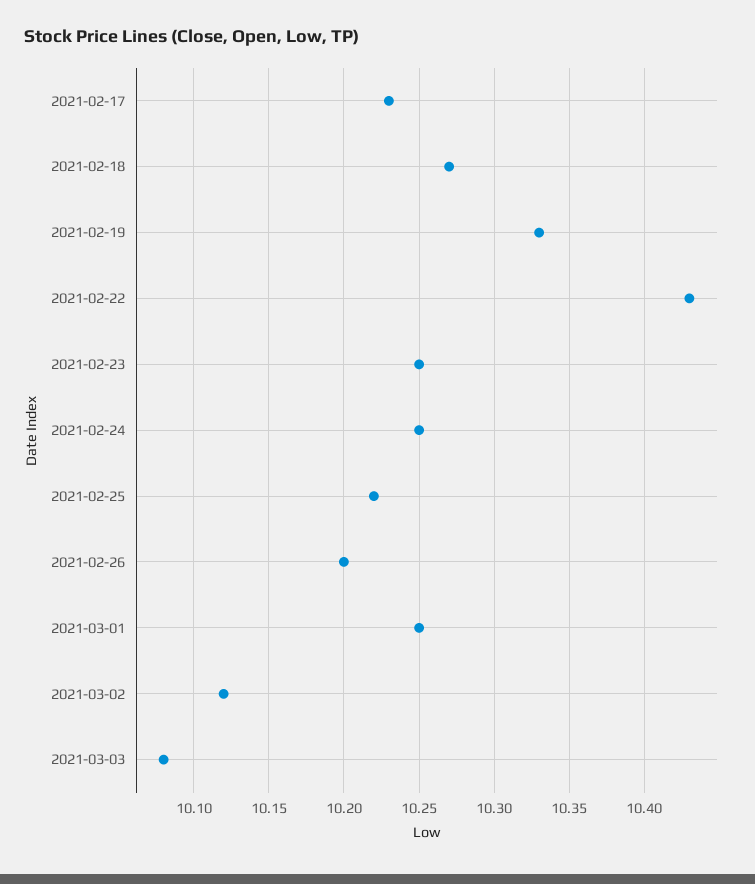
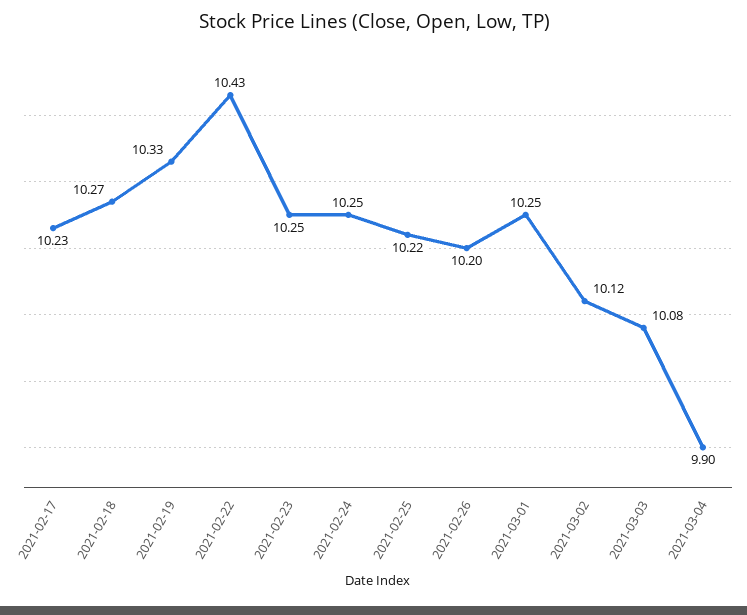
2021-03-04: none -> 9.9

